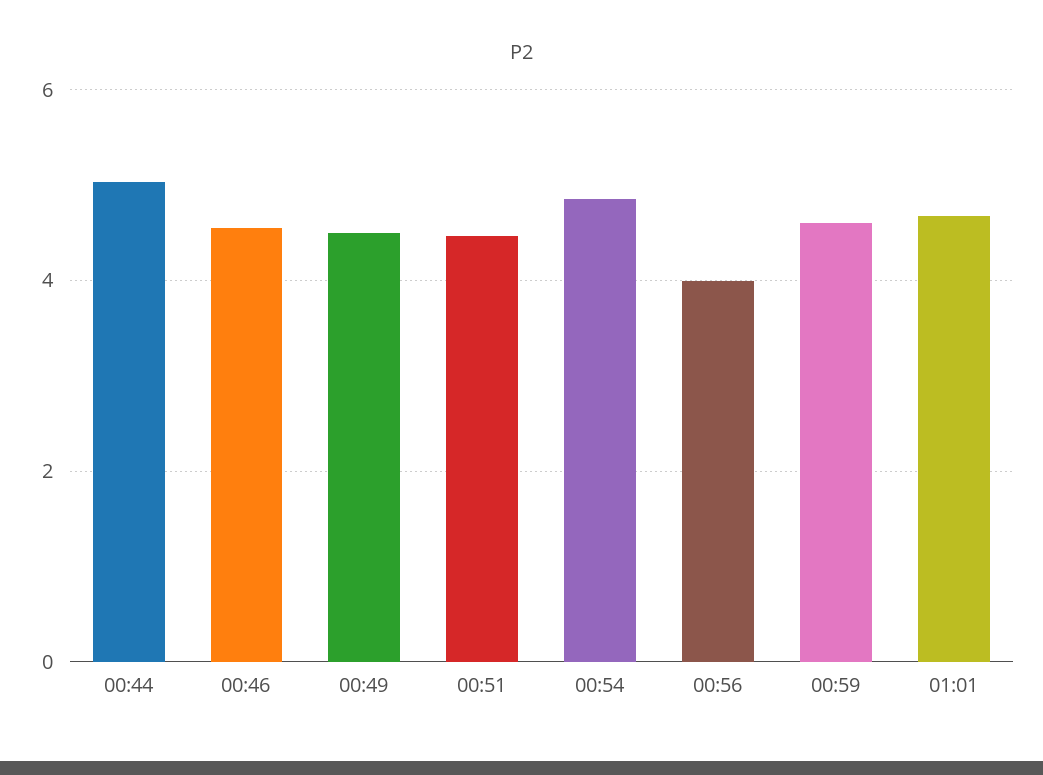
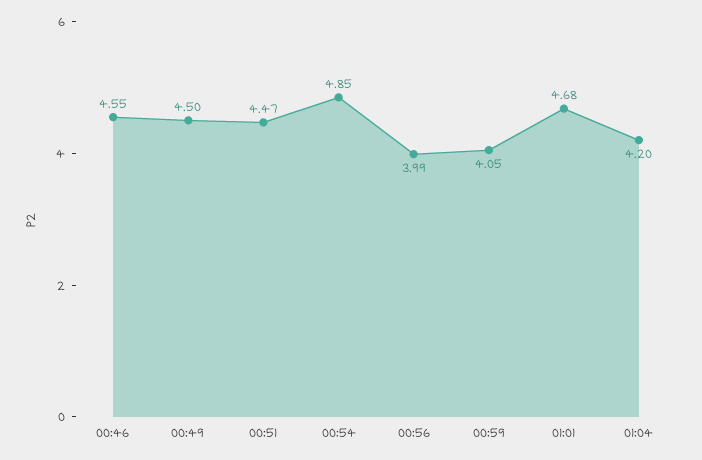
00:44: 5 -> none
00:59: 4.6 -> 4.05
01:04: none -> 4.2

